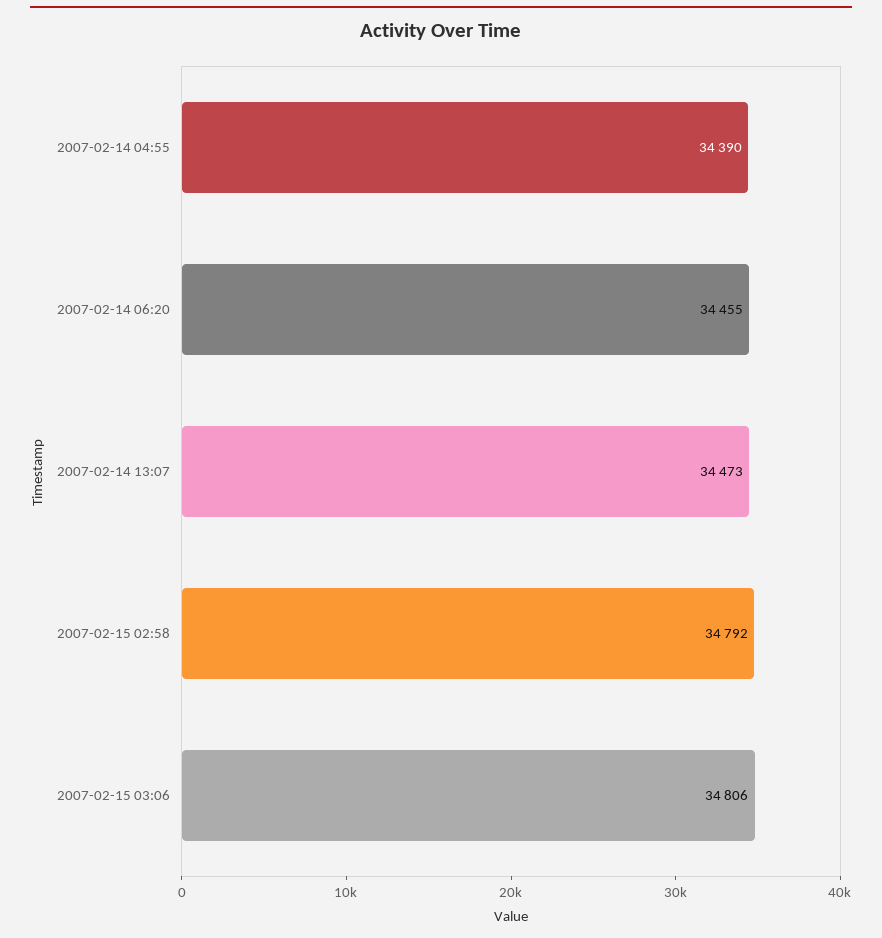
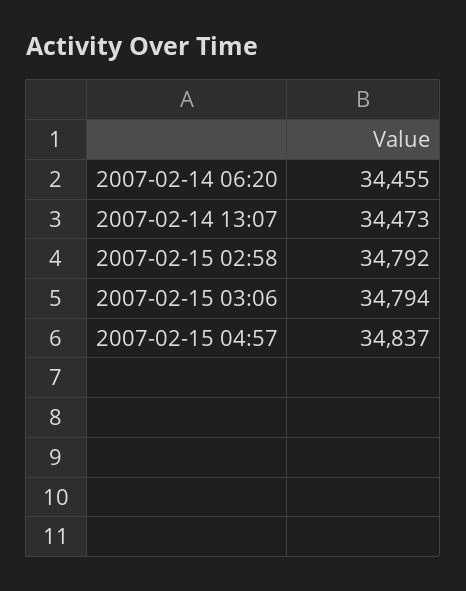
2007-02-14 04:55: 34390 -> none
2007-02-15 03:06: 34806 -> 34794
2007-02-15 04:57: none -> 34837

